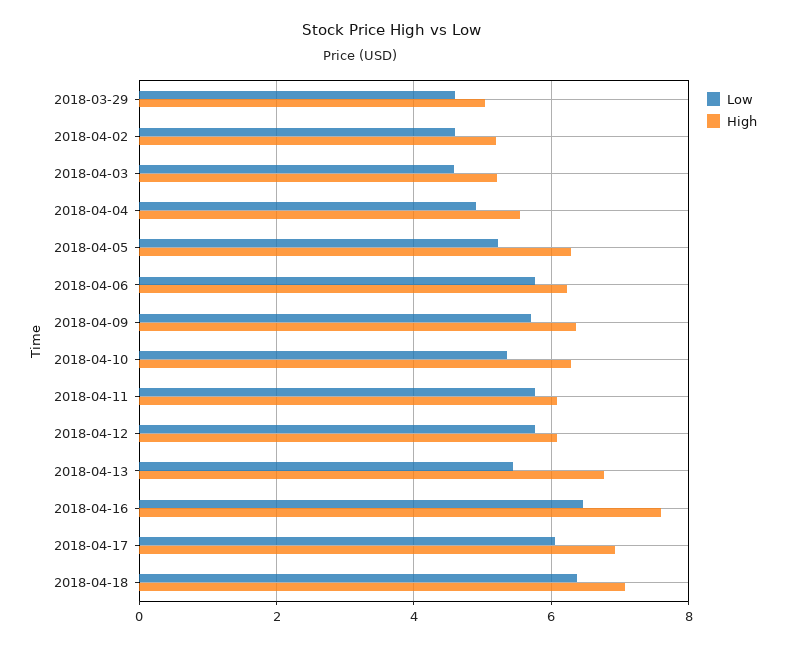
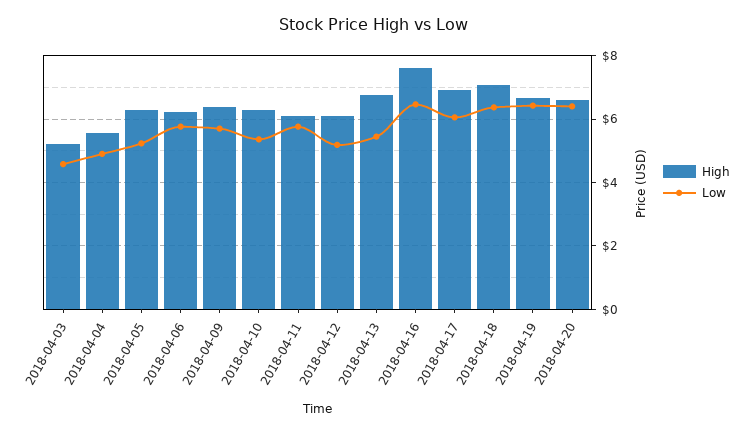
Low, 2018-03-29: 4.6 -> none
High, 2018-03-29: 5 -> none
Low, 2018-04-02: 4.6 -> none
High, 2018-04-02: 5.2 -> none
Low, 2018-04-12: 5.8 -> 5.2
High, 2018-04-19: none -> 6.6
Low, 2018-04-19: none -> 6.4
High, 2018-04-20: none -> 6.6
Low, 2018-04-20: none -> 6.4

